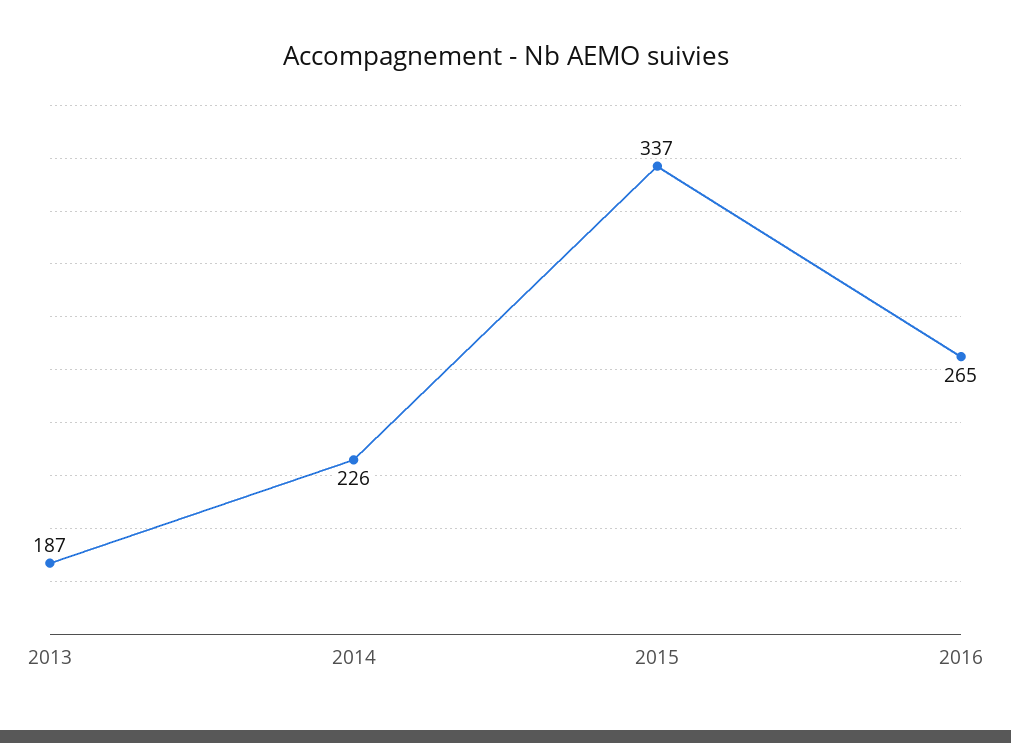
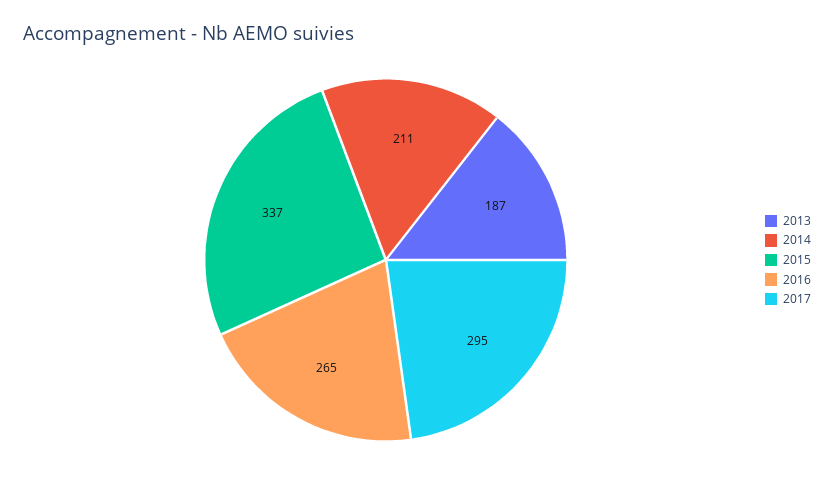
2014: 226 -> 211
2017: none -> 295

